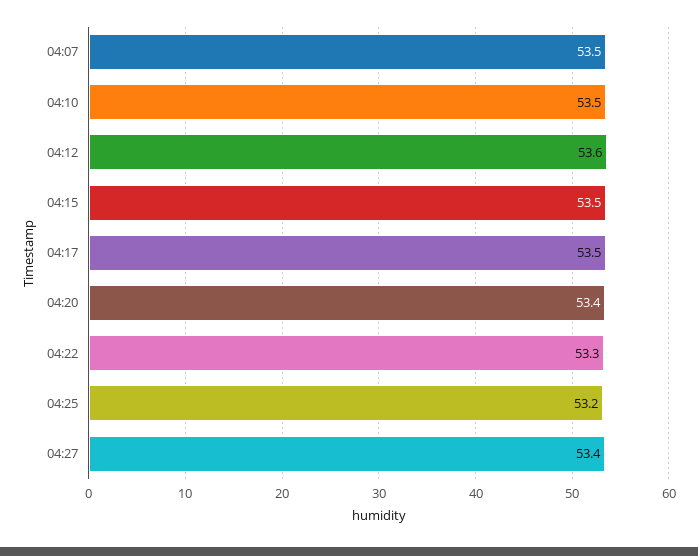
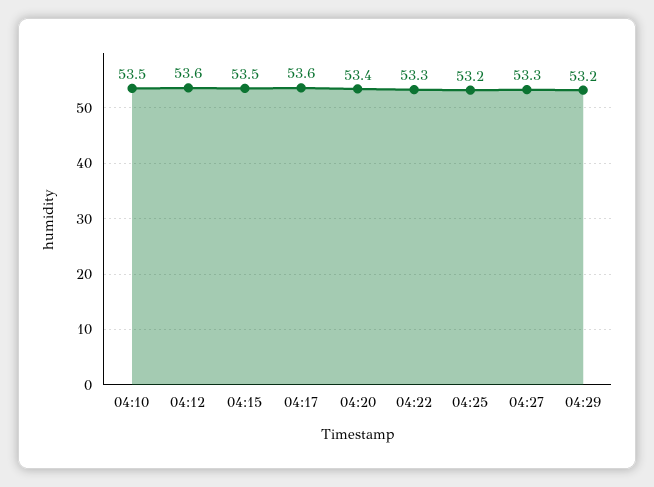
04:07: 53.5 -> none
04:17: 53.5 -> 53.6
04:27: 53.4 -> 53.3
04:29: none -> 53.2

